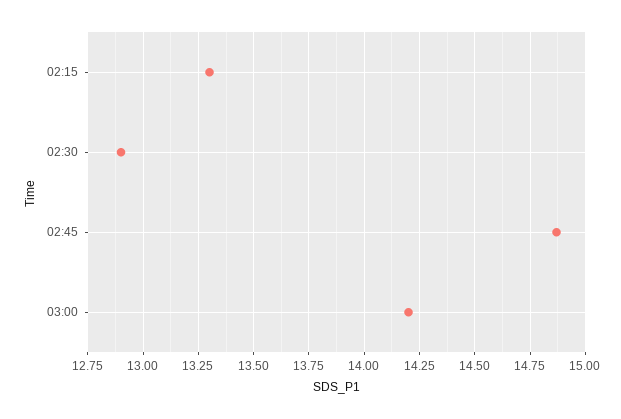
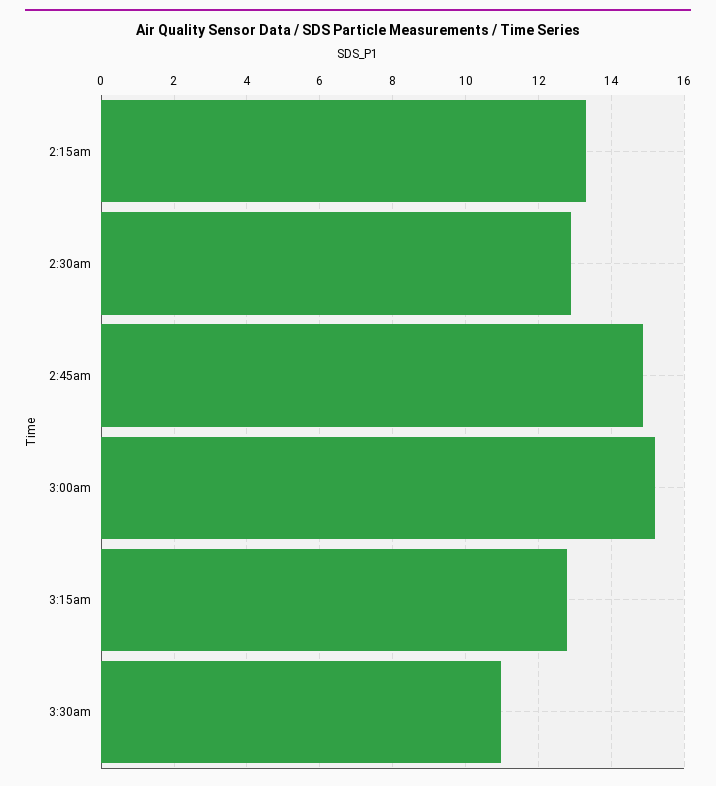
03:00: 14.2 -> 15.2
3:15am: none -> 12.8
3:30am: none -> 11

